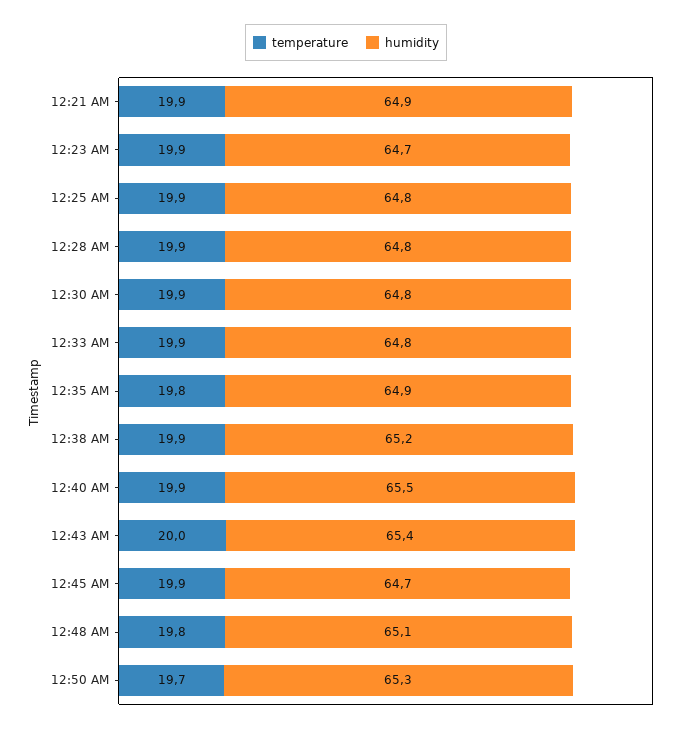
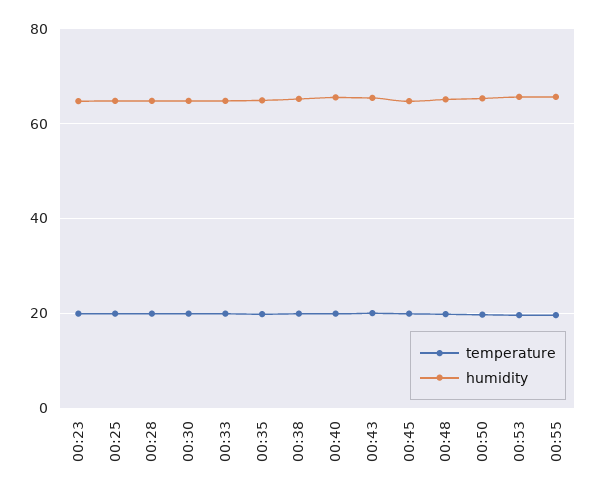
temperature, 12:21 AM: 19.9 -> none
humidity, 12:21 AM: 64.9 -> none
temperature, 00:53: none -> 20
humidity, 00:53: none -> 66
temperature, 00:55: none -> 20
humidity, 00:55: none -> 66

